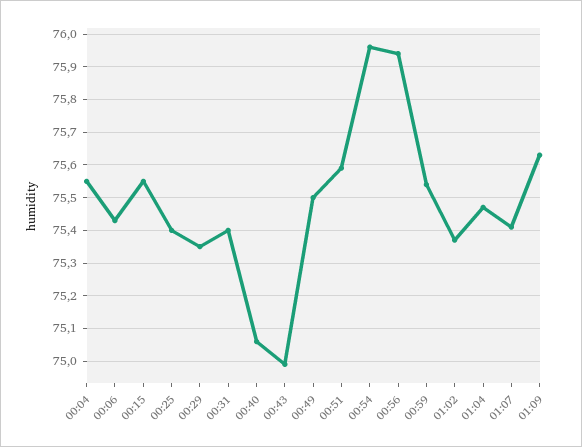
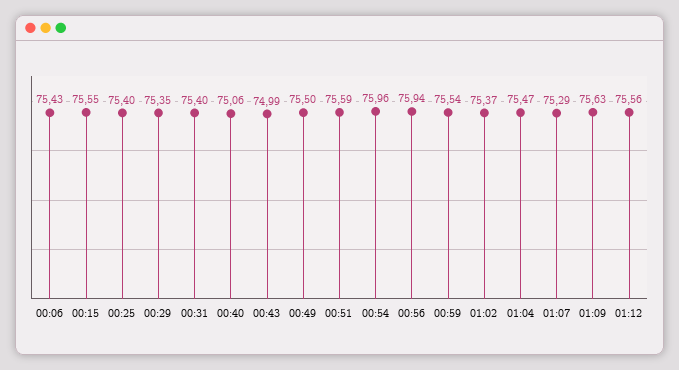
00:04: 75.55 -> none
01:07: 75.4 -> 75.29
01:12: none -> 75.56

